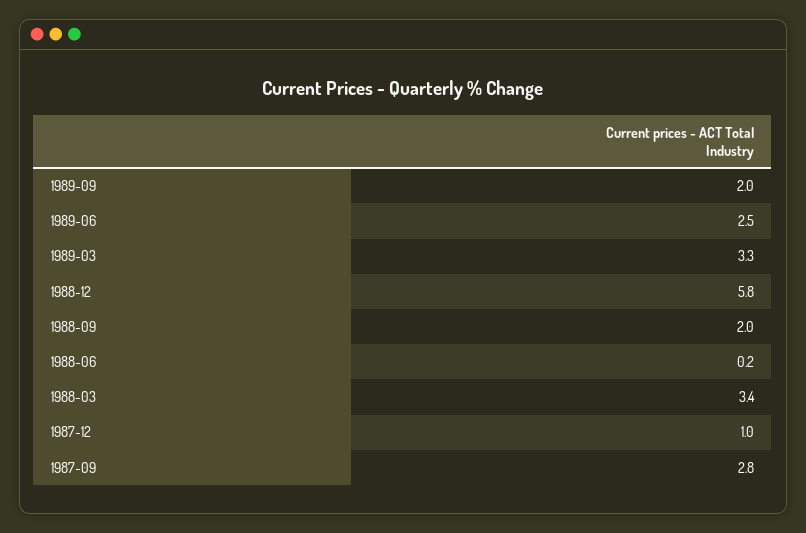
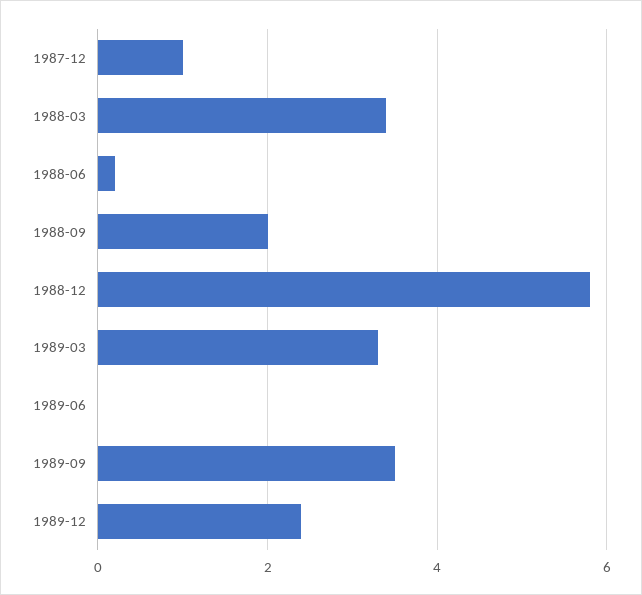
1989-09: 2 -> 3.5
1989-06: 2.5 -> 0
1987-09: 2.8 -> none
1989-12: none -> 2.5

